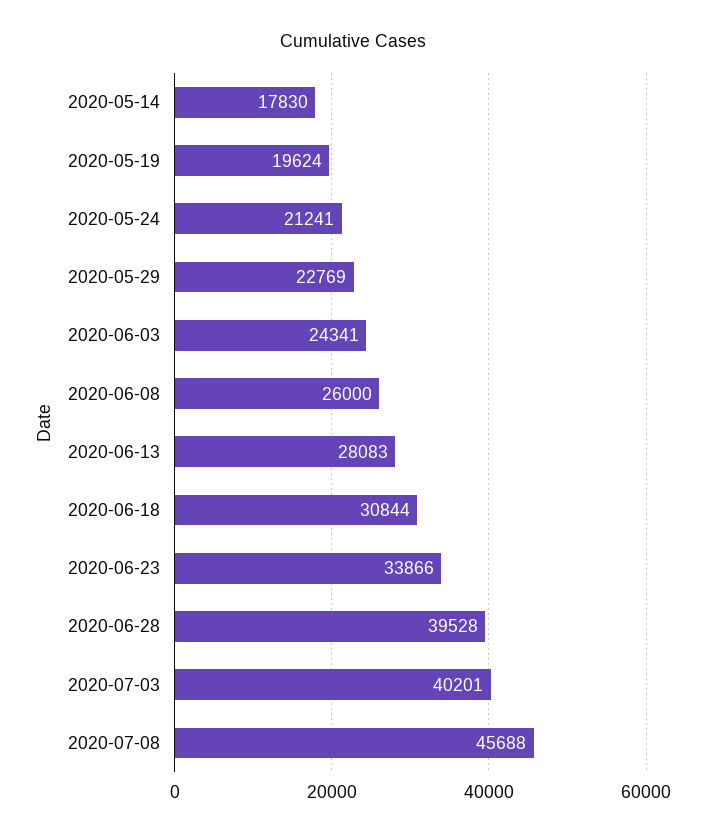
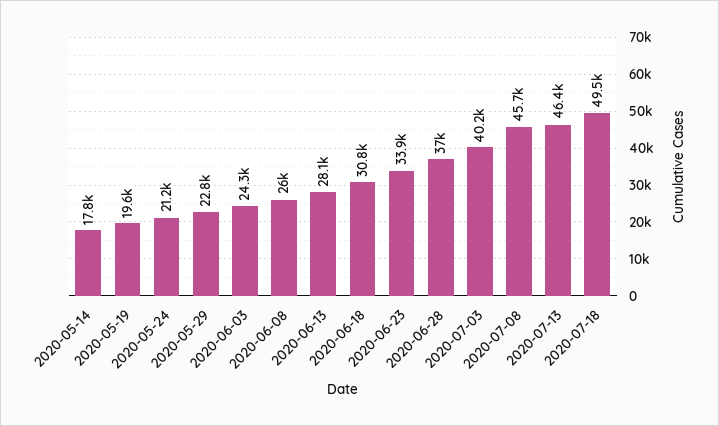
2020-06-28: 39528 -> 37000
2020-07-13: none -> 46400
2020-07-18: none -> 49500

